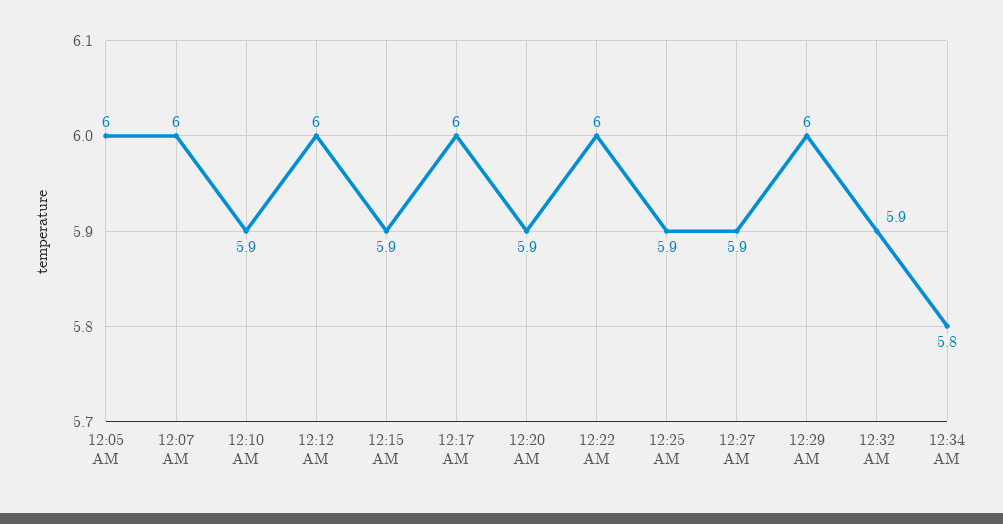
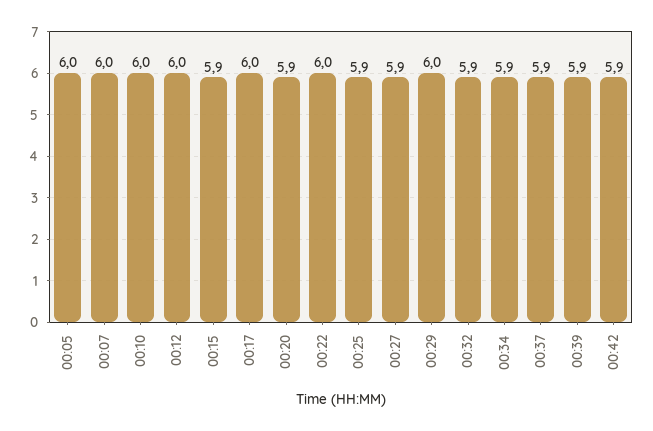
12:10 AM: 5.9 -> 6
12:34 AM: 5.8 -> 5.9
00:37: none -> 5.9
00:39: none -> 5.9
00:42: none -> 5.9

